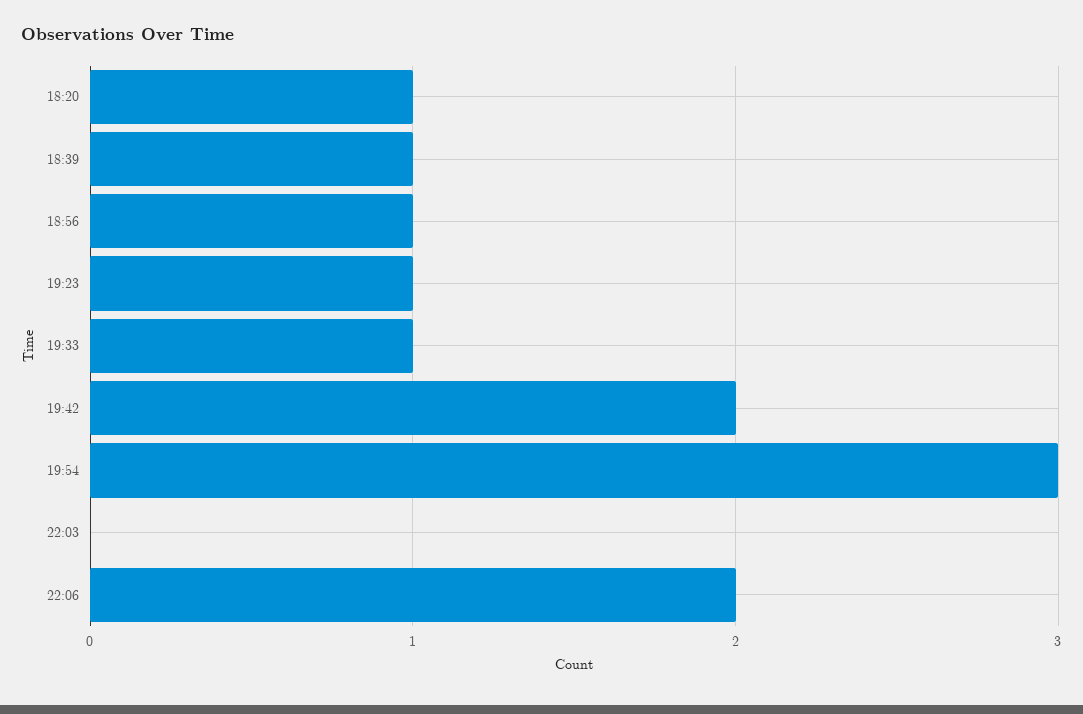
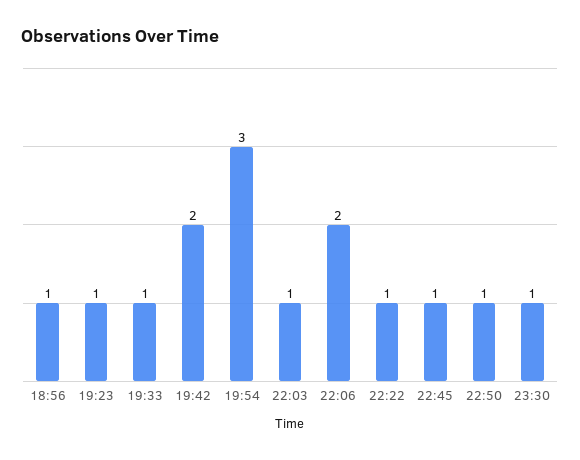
18:20: 1 -> none
18:39: 1 -> none
22:03: 0 -> 1
22:22: none -> 1
22:45: none -> 1
22:50: none -> 1
23:30: none -> 1

